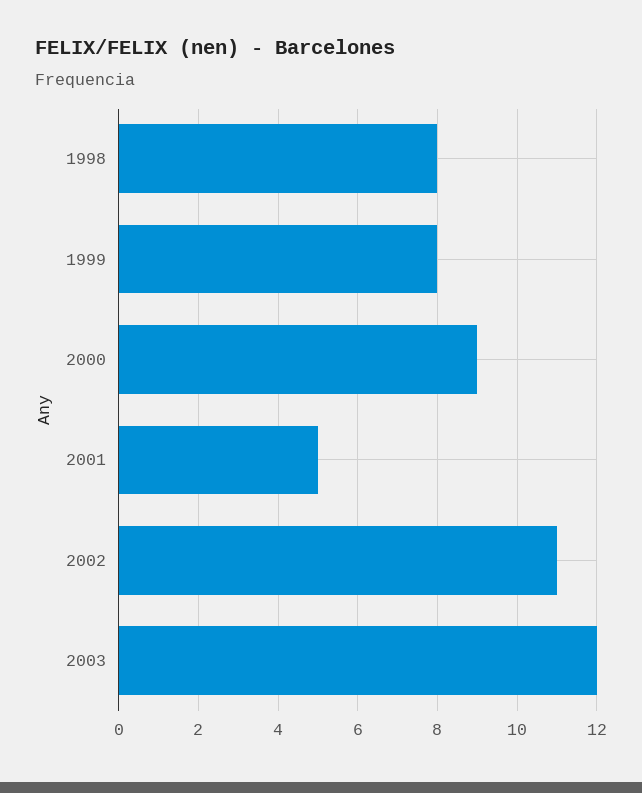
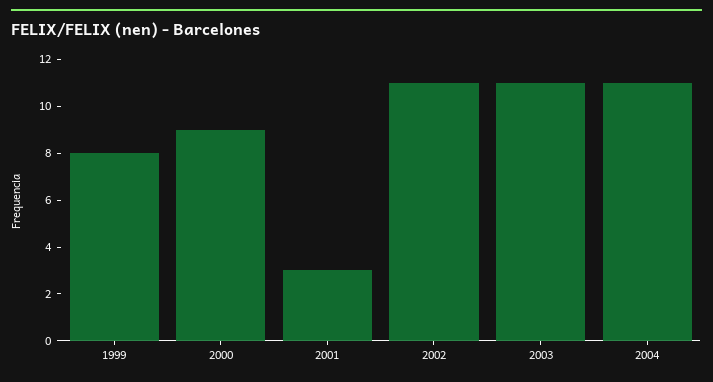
1998: 8 -> none
2001: 5 -> 3
2003: 12 -> 11
2004: none -> 11

